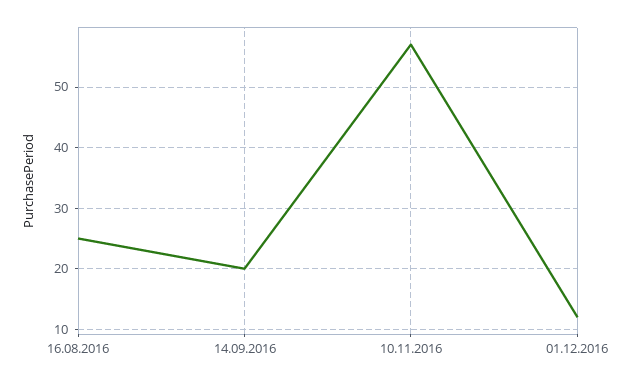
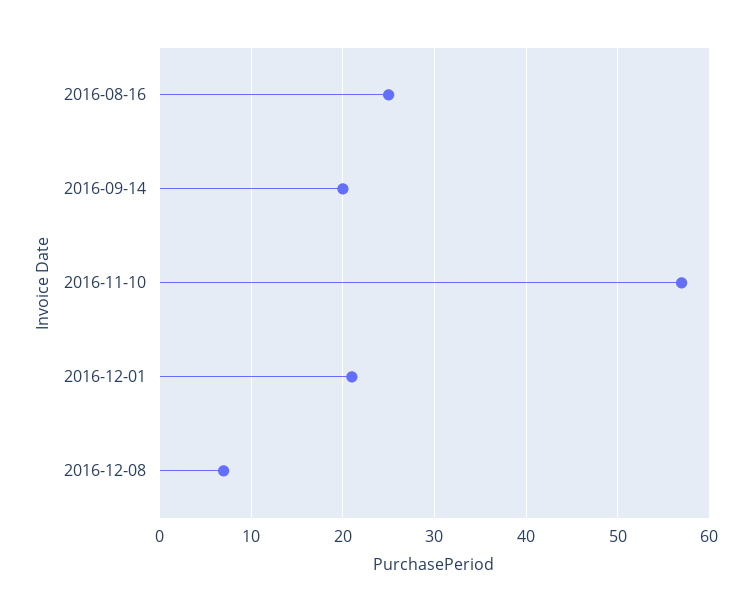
01.12.2016: 12 -> 21
2016-12-08: none -> 7

